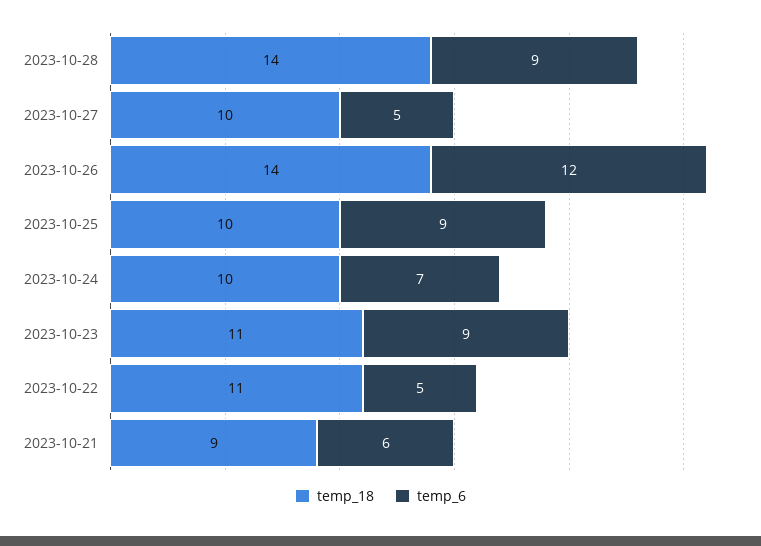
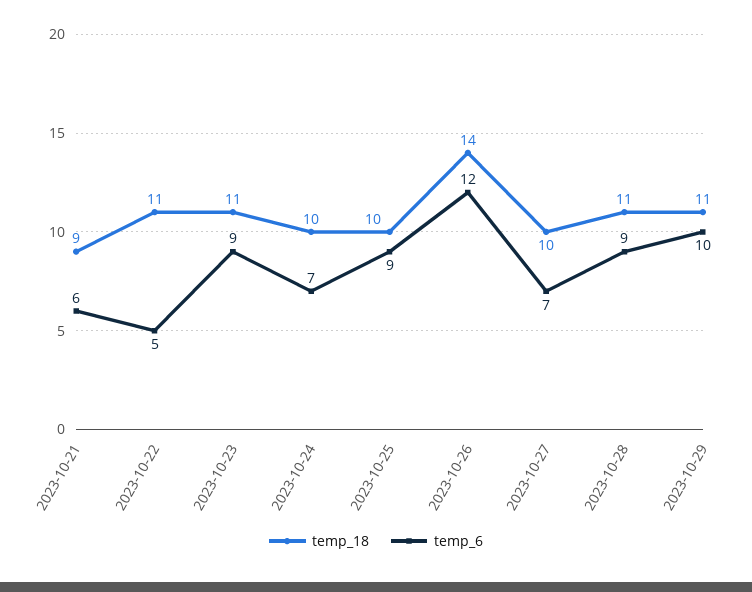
temp_18, 2023-10-28: 14 -> 11
temp_6, 2023-10-27: 5 -> 7
temp_18, 2023-10-29: none -> 11
temp_6, 2023-10-29: none -> 10

